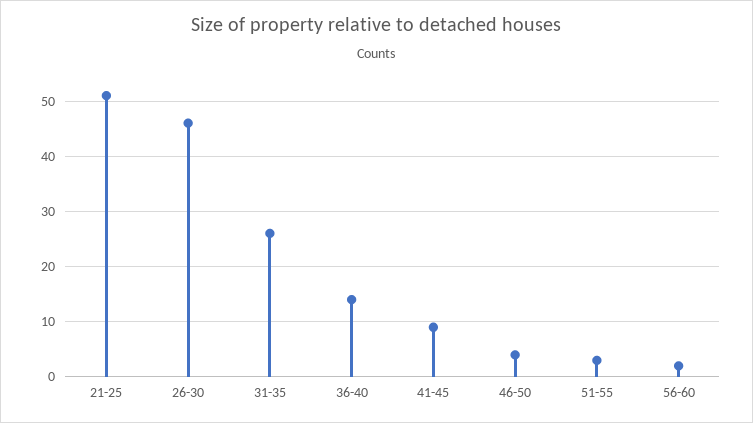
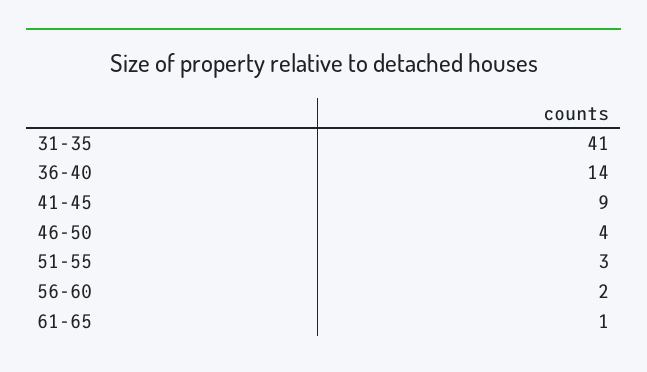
21-25: 50 -> none
26-30: 45 -> none
31-35: 25 -> 41
61-65: none -> 1

